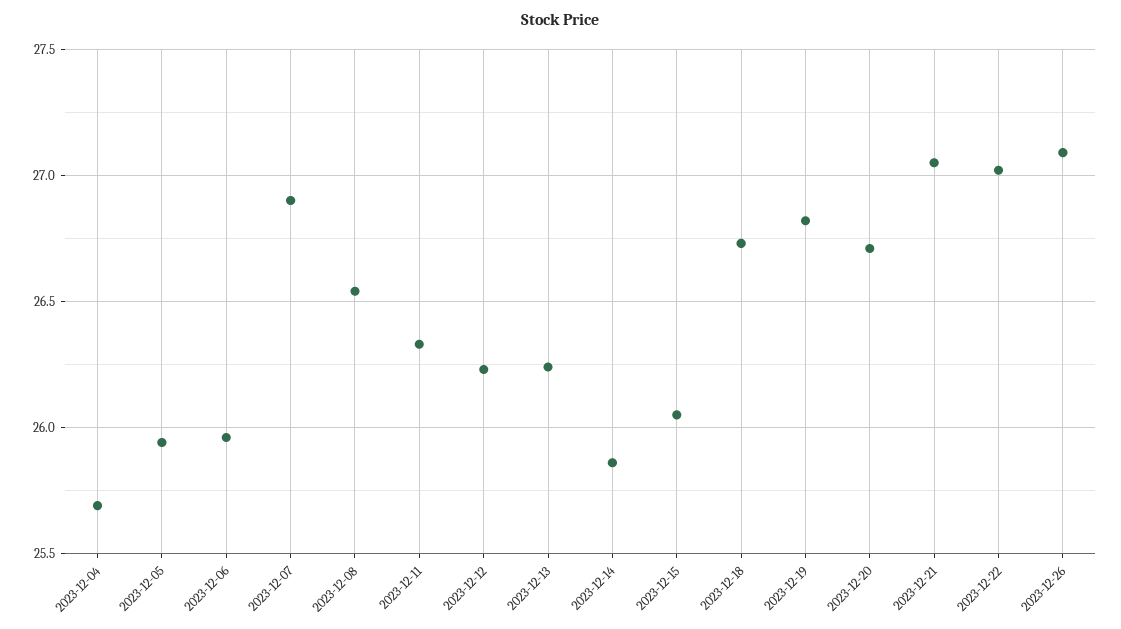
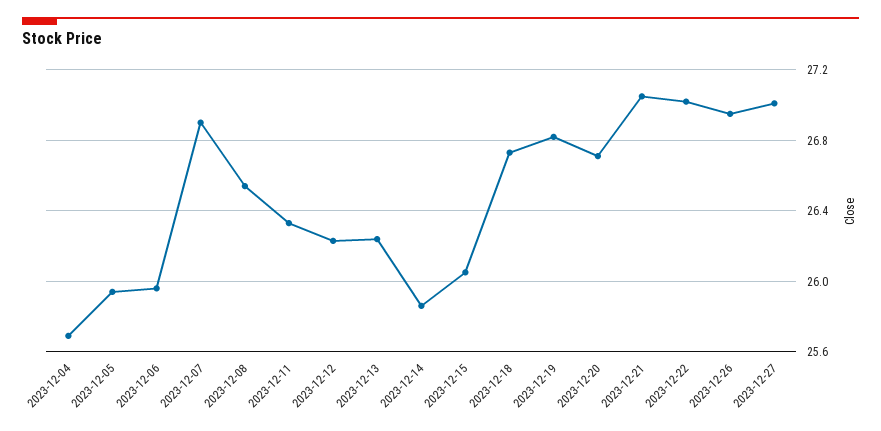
2023-12-26: 27.1 -> 26.95
2023-12-27: none -> 27

